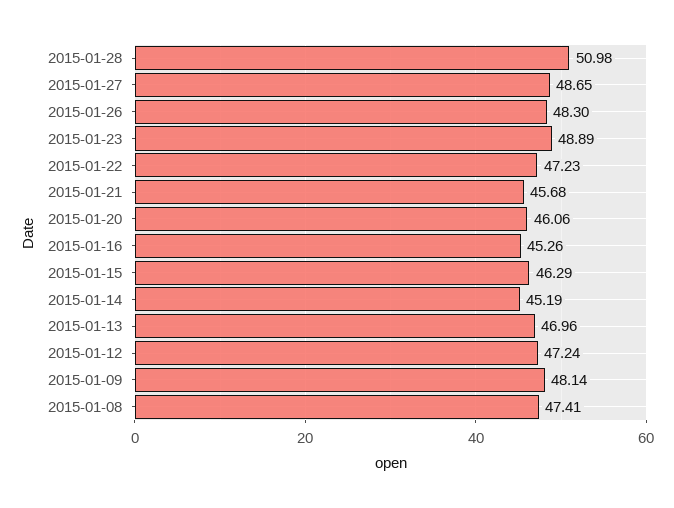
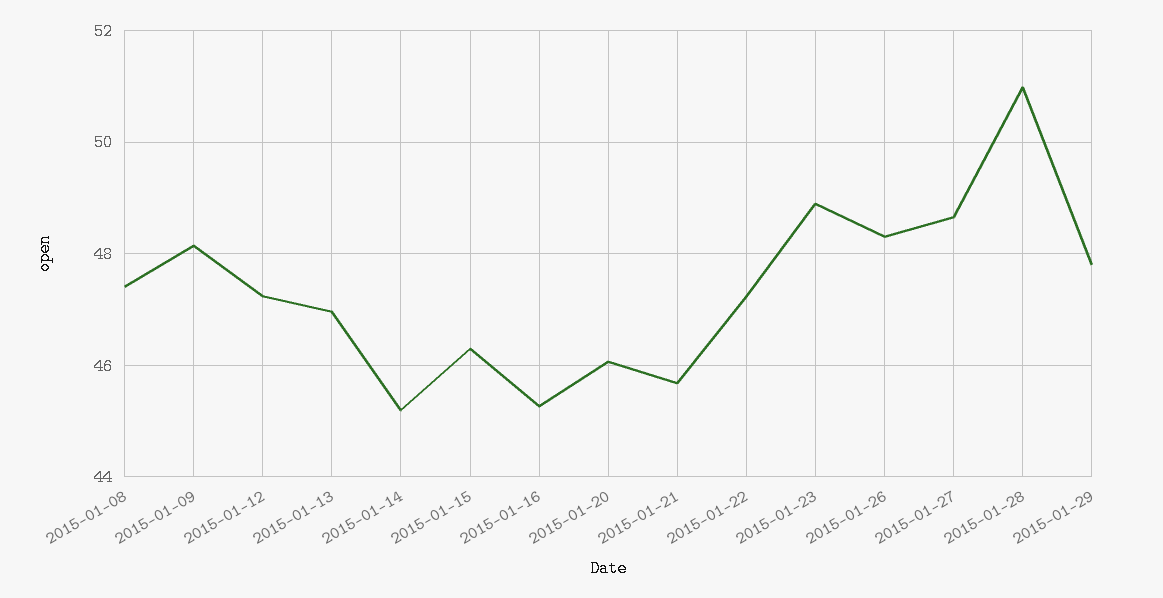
2015-01-29: none -> 47.8

